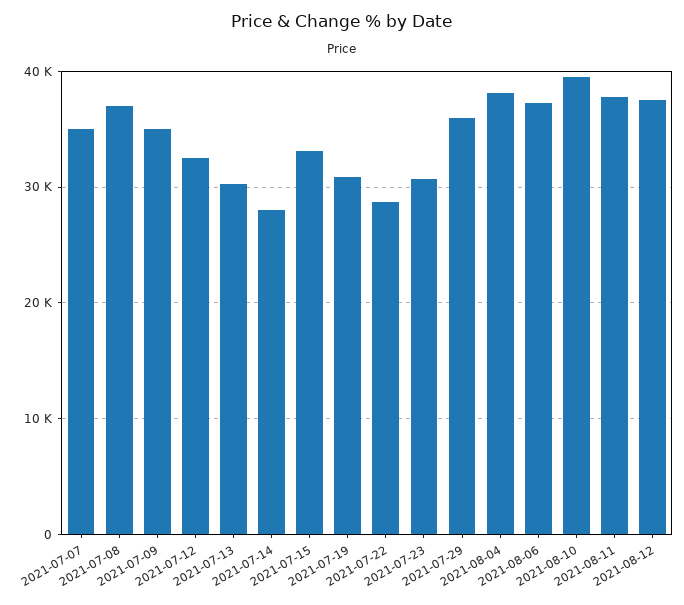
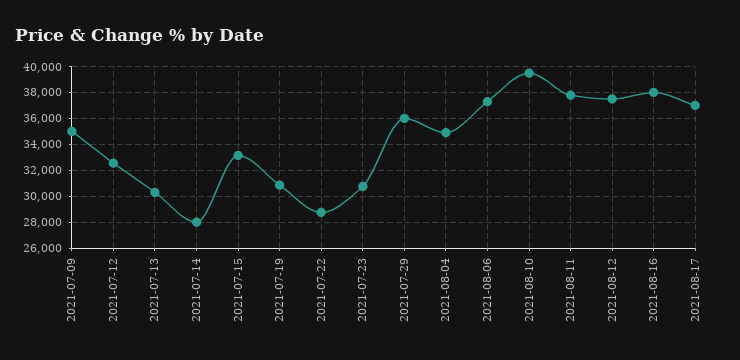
2021-07-07: 35000 -> none
2021-07-08: 37000 -> none
2021-08-04: 38000 -> 35000
2021-08-16: none -> 38000
2021-08-17: none -> 37000

